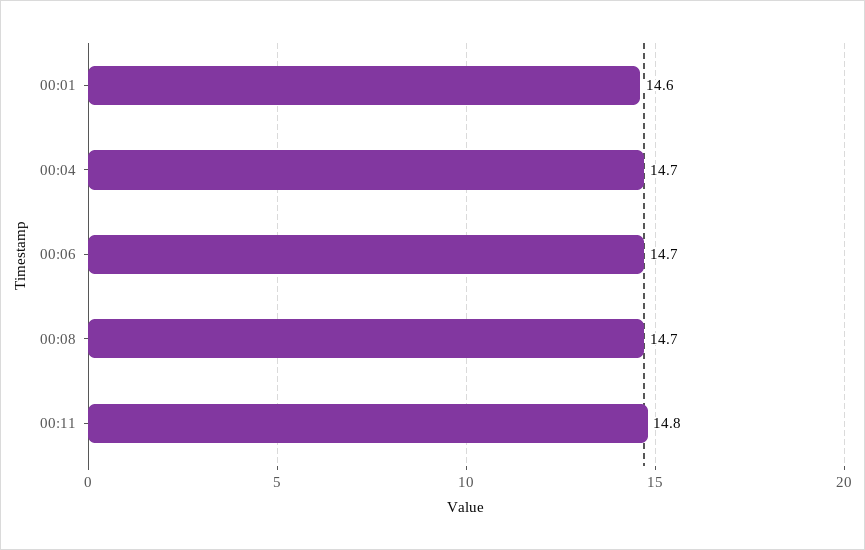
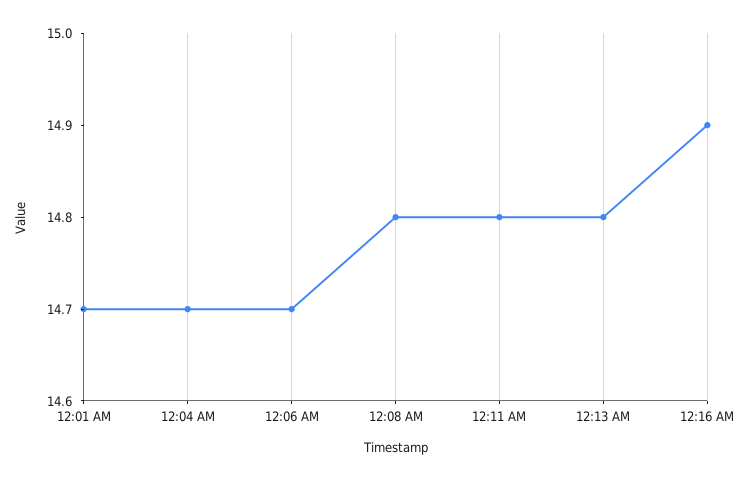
00:01: 14.6 -> 14.7
00:08: 14.7 -> 14.8
12:13 AM: none -> 14.8
12:16 AM: none -> 14.9

